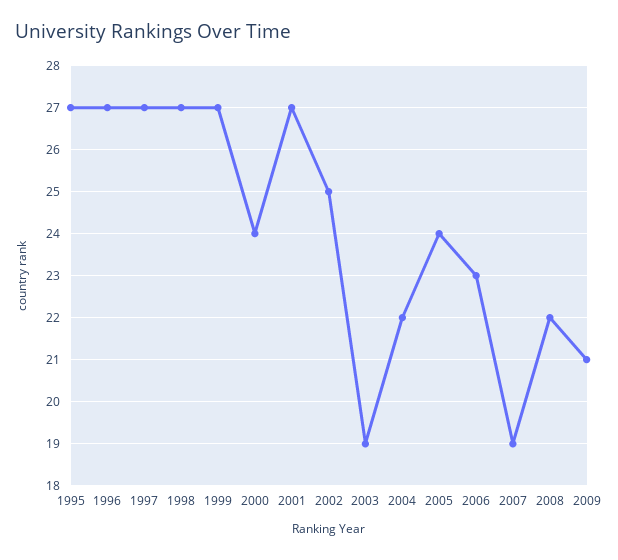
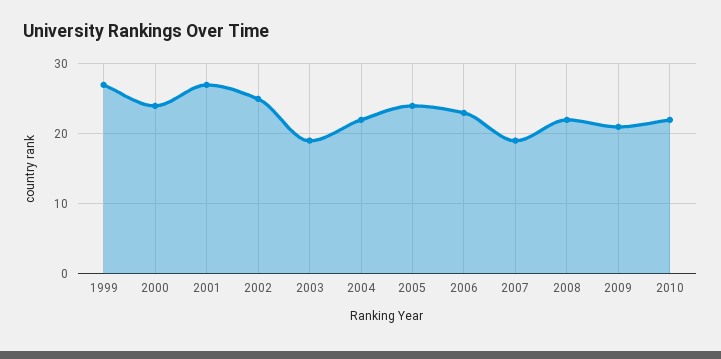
1995: 27 -> none
1996: 27 -> none
1997: 27 -> none
1998: 27 -> none
2010: none -> 22

